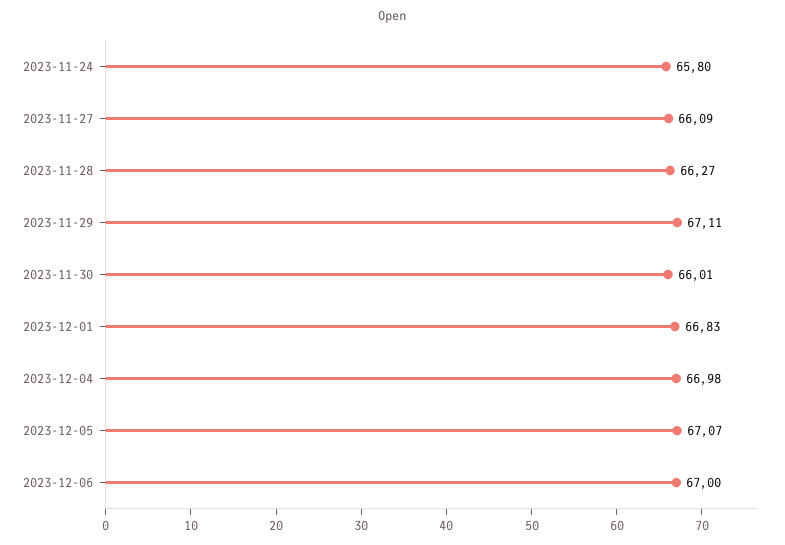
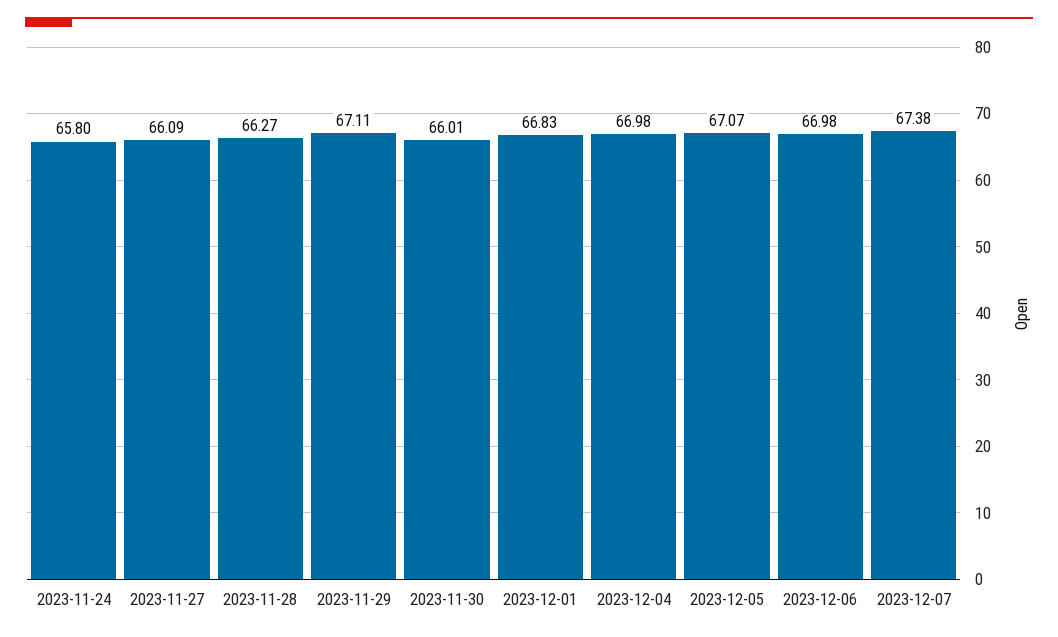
2023-12-06: 67 -> 66.98
2023-12-07: none -> 67.38

